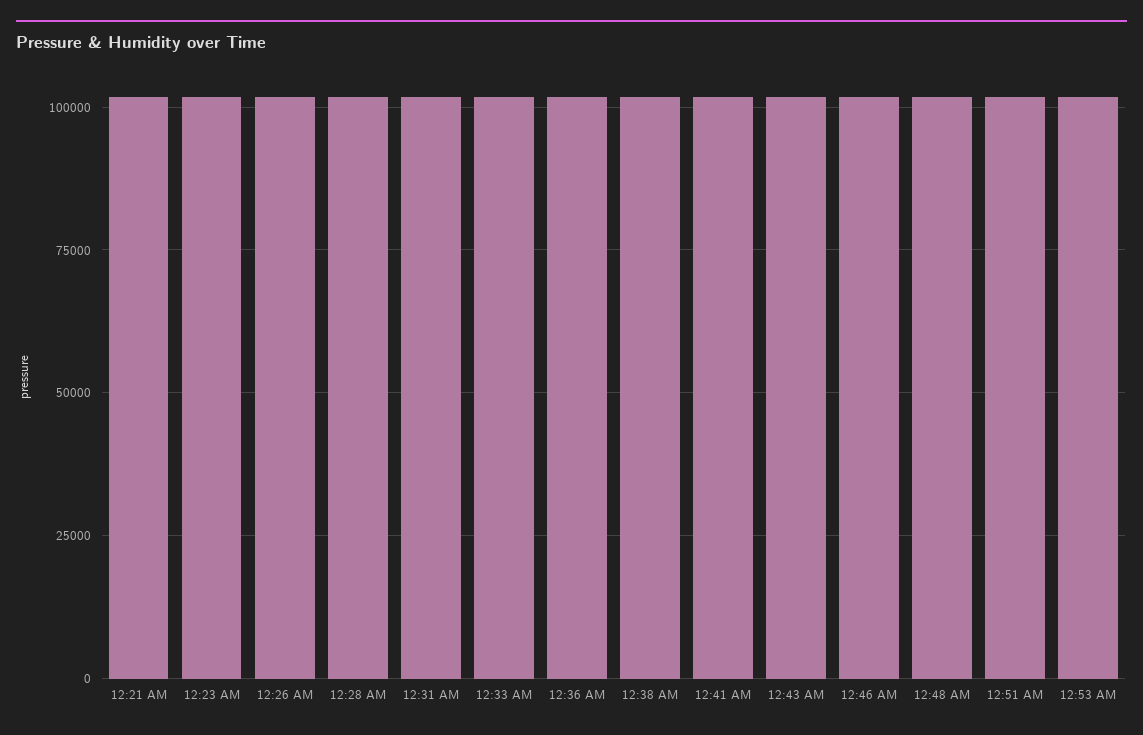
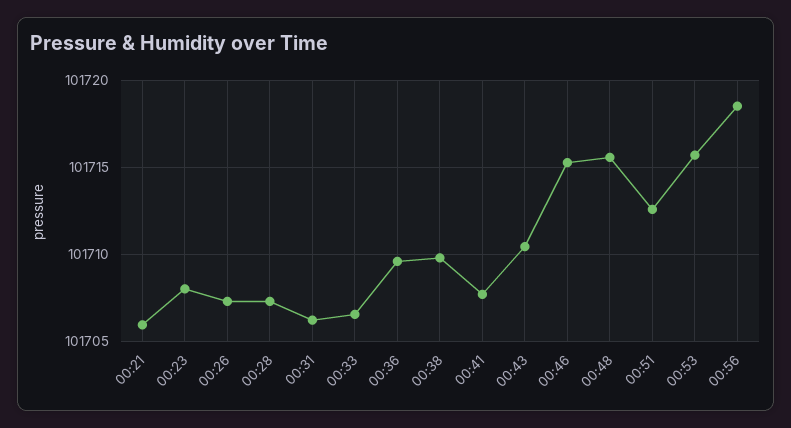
00:56: none -> 101718.5

